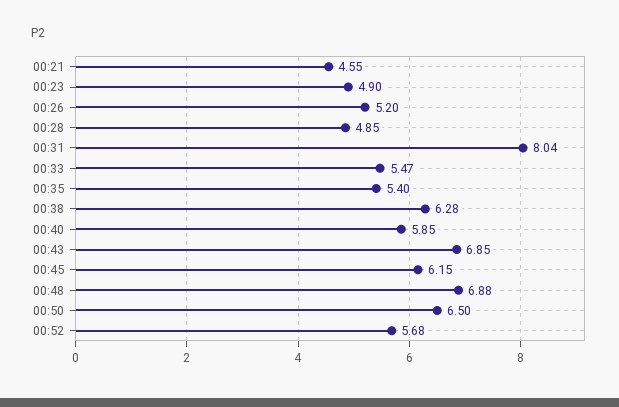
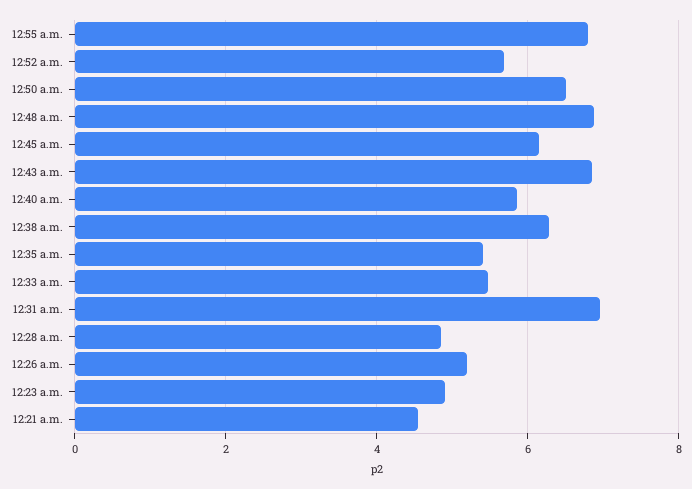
00:31: 8.04 -> 7
12:55 a.m.: none -> 6.8

